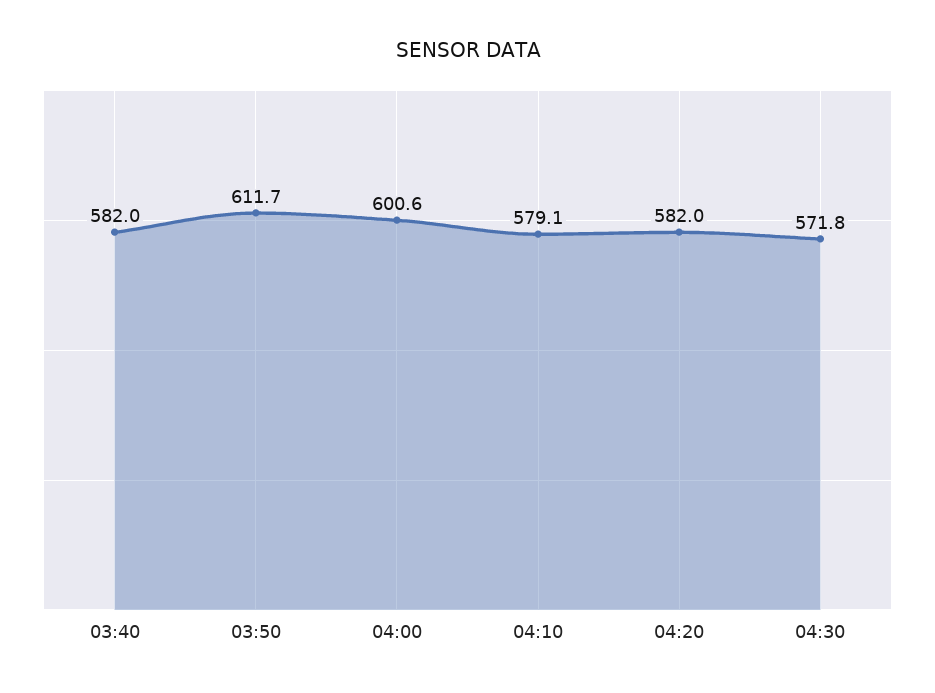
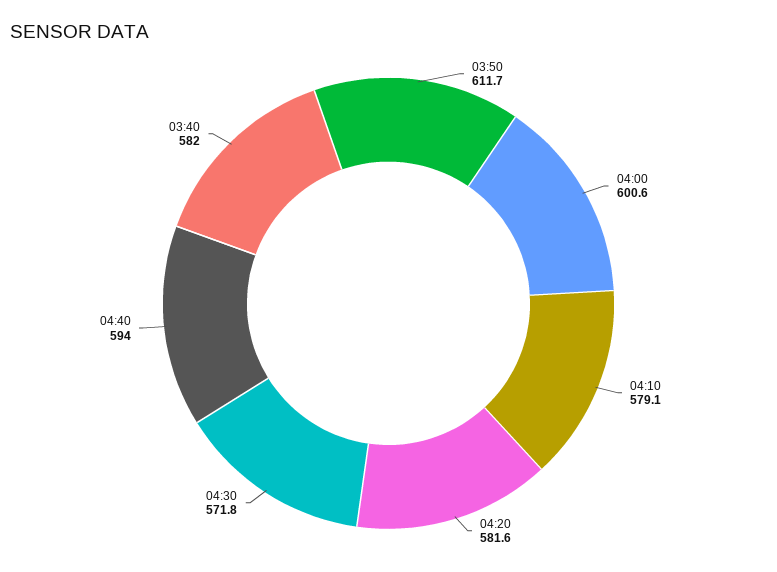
04:20: 582 -> 581.6
04:40: none -> 594

